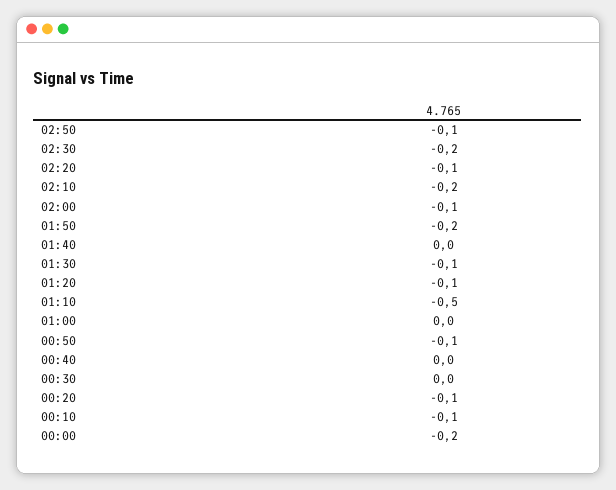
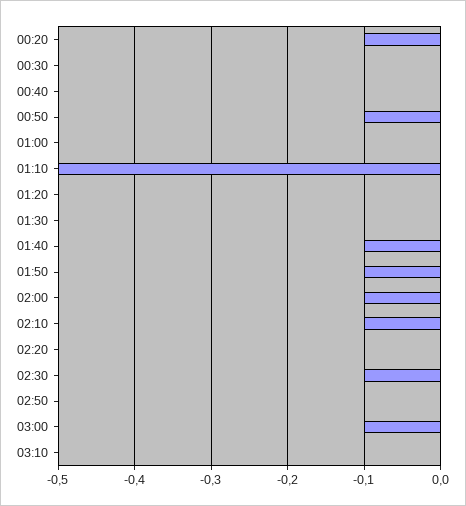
02:50: -0.1 -> 0
02:30: -0.2 -> -0.1
02:20: -0.1 -> 0
02:10: -0.2 -> -0.1
01:50: -0.2 -> -0.1
01:40: 0 -> -0.1
01:30: -0.1 -> 0
01:20: -0.1 -> 0
00:10: -0.1 -> none
00:00: -0.2 -> none
03:00: none -> -0.1
03:10: none -> 0

